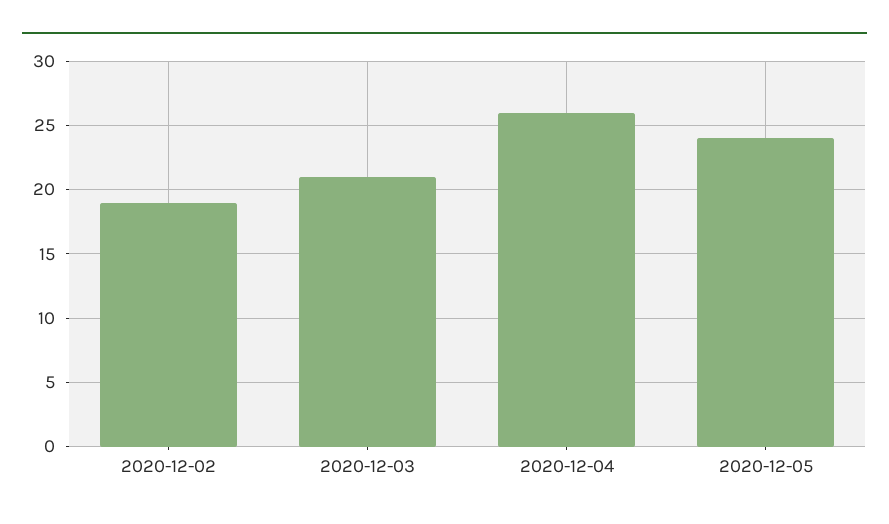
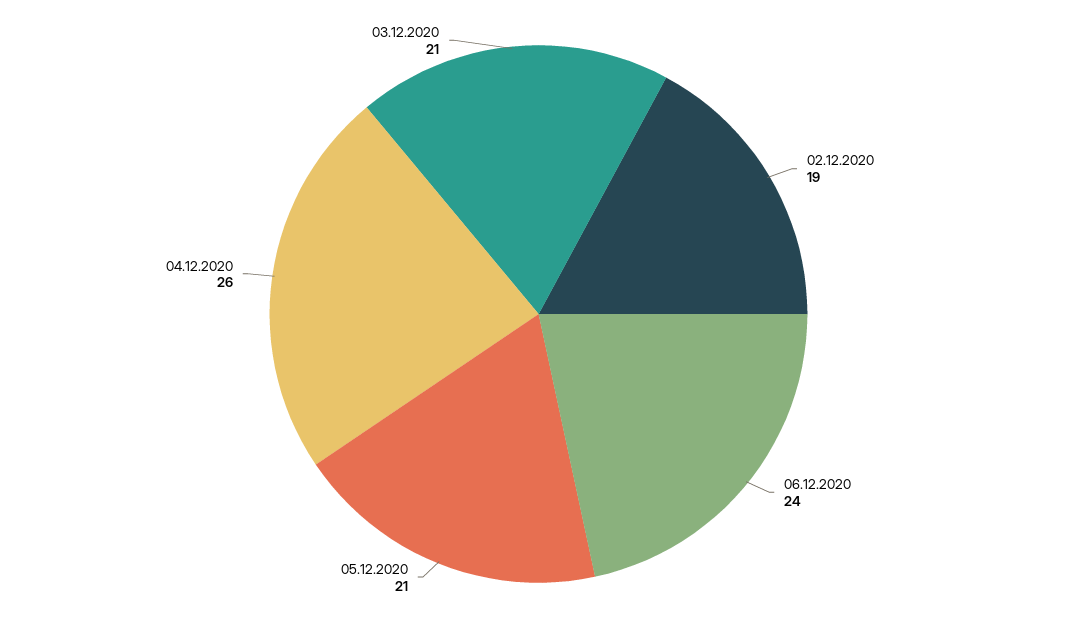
2020-12-05: 24 -> 21
06.12.2020: none -> 24

